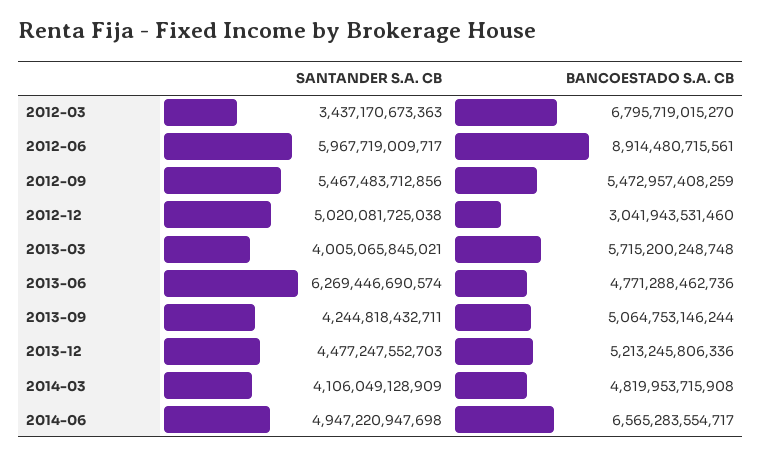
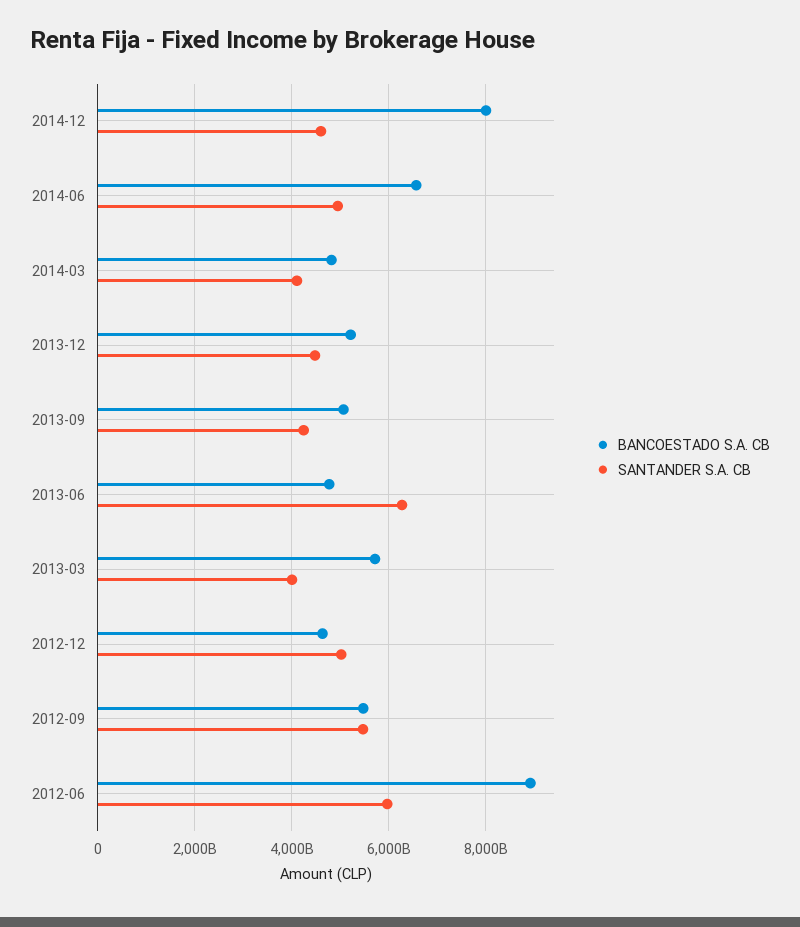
SANTANDER S.A. CB, 2012-03: 3437170673363 -> none
BANCOESTADO S.A. CB, 2012-03: 6795719015270 -> none
BANCOESTADO S.A. CB, 2012-12: 3041943531460 -> 4600000000000
BANCOESTADO S.A. CB, 2014-12: none -> 8000000000000
SANTANDER S.A. CB, 2014-12: none -> 4600000000000

